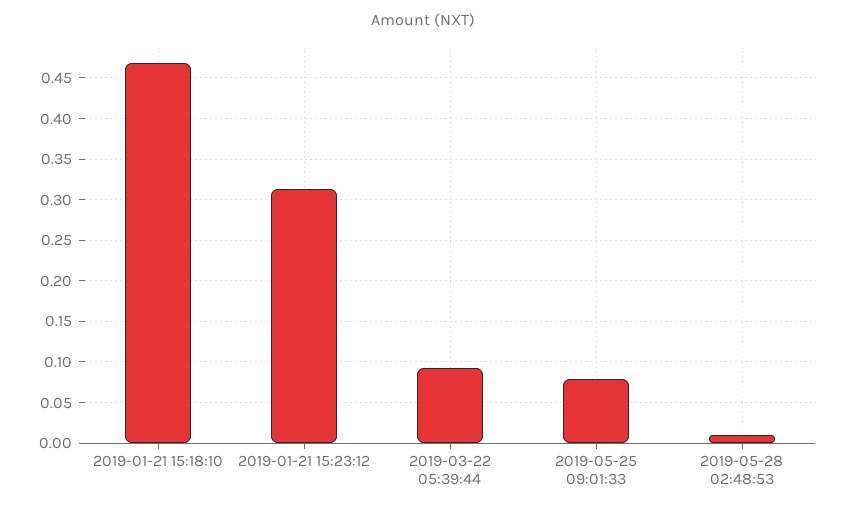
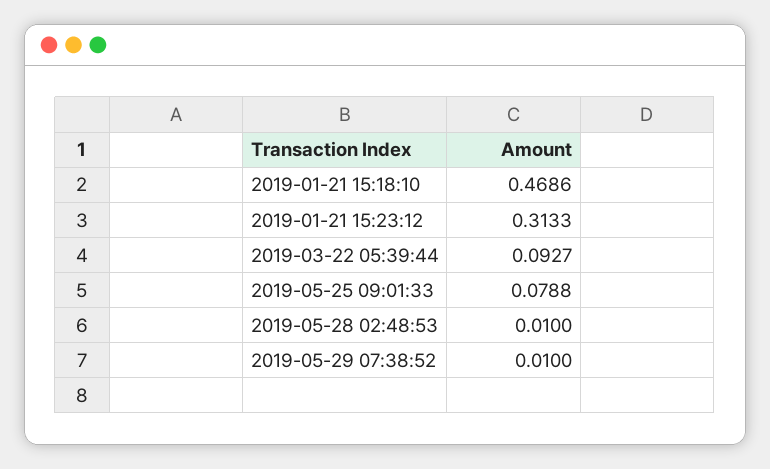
2019-05-29 07:38:52: none -> 0.01

